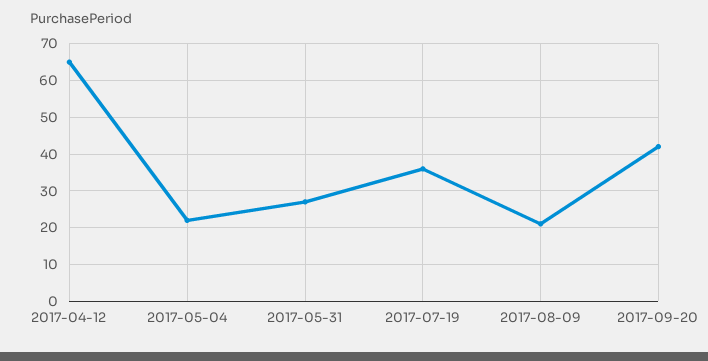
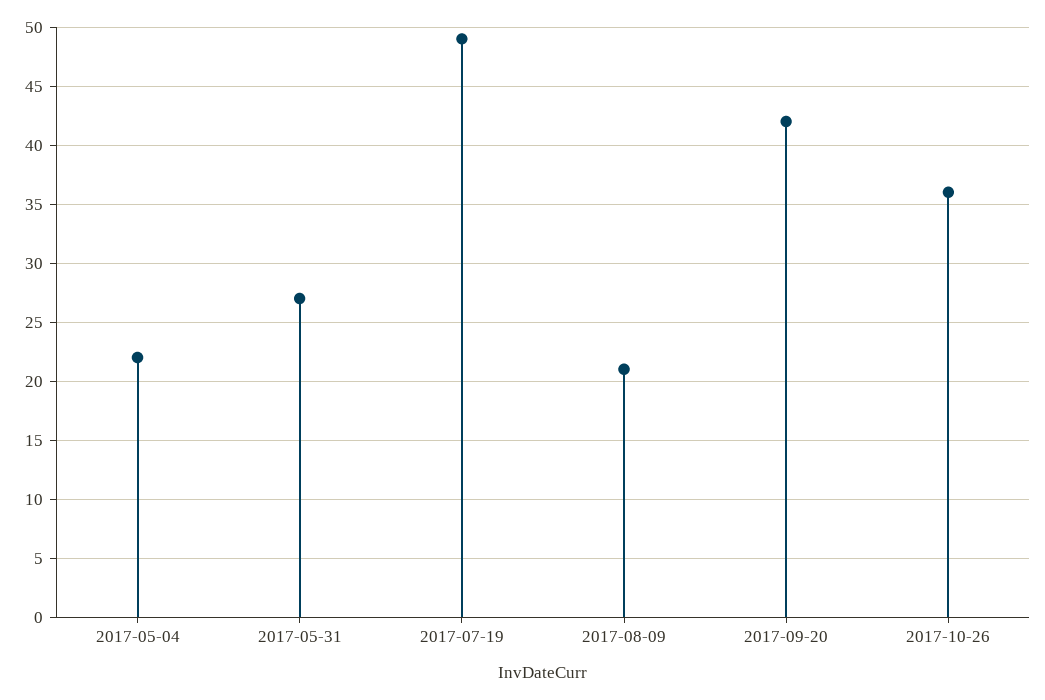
2017-04-12: 65 -> none
2017-07-19: 35 -> 49
2017-10-26: none -> 36

